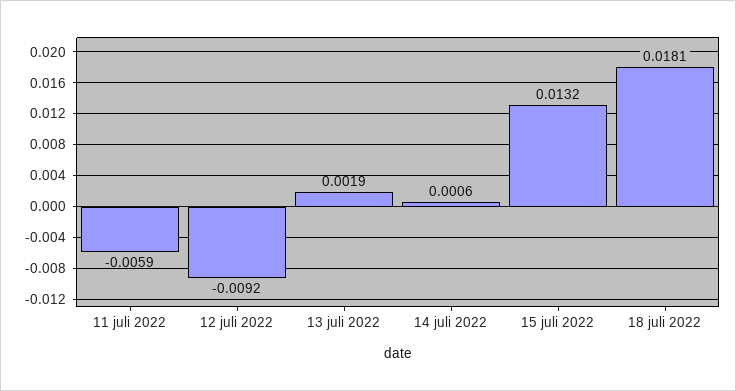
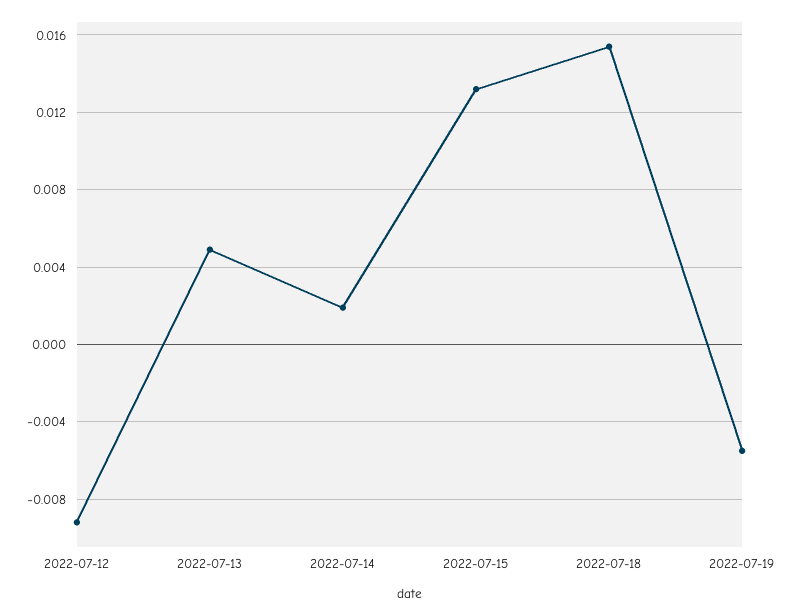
11 juli 2022: -0.0059 -> none
13 juli 2022: 0.0019 -> 0.005
14 juli 2022: 0.0006 -> 0.002
18 juli 2022: 0.0181 -> 0.0155
2022-07-19: none -> -0.0055

